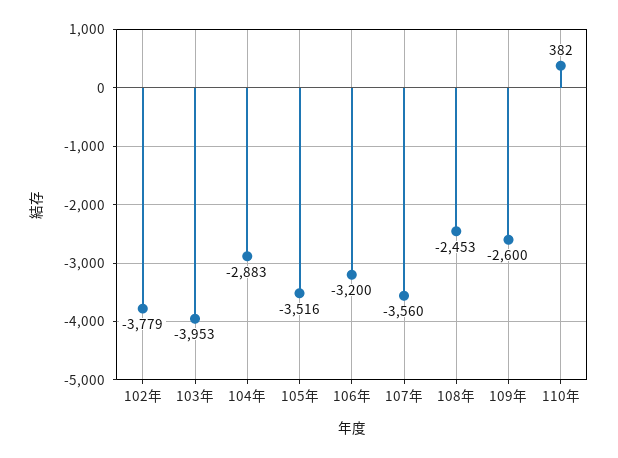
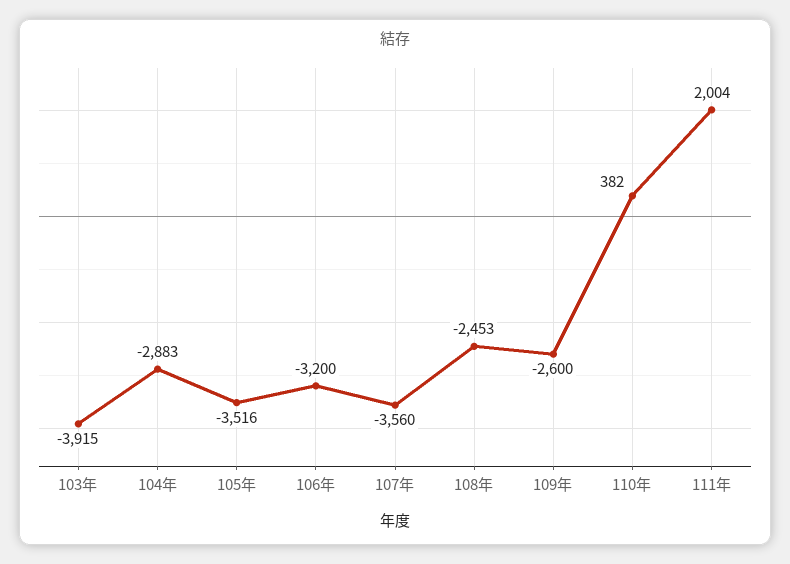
102年: -3779 -> none
103年: -3953 -> -3915
111年: none -> 2004

